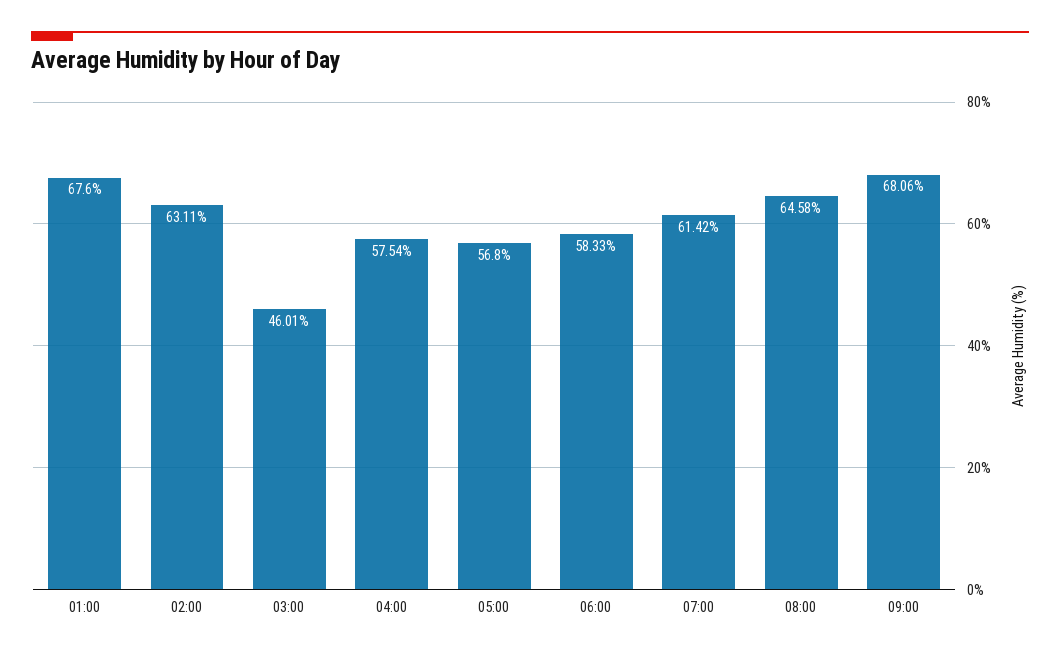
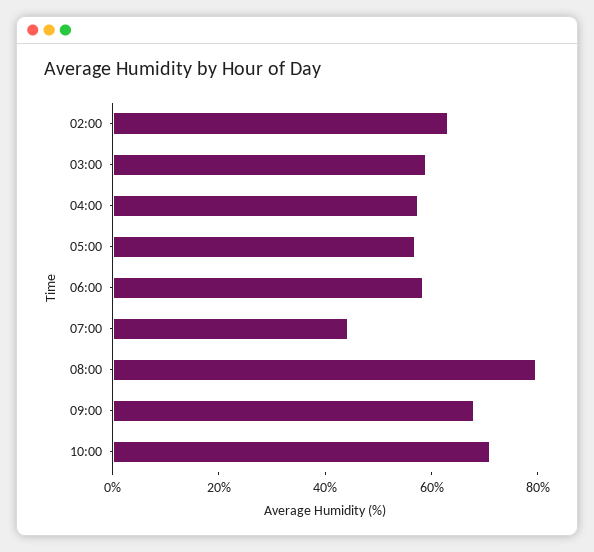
01:00: 67.6 -> none
03:00: 46.01 -> 60
07:00: 61.42 -> 45
08:00: 64.58 -> 80
10:00: none -> 70

